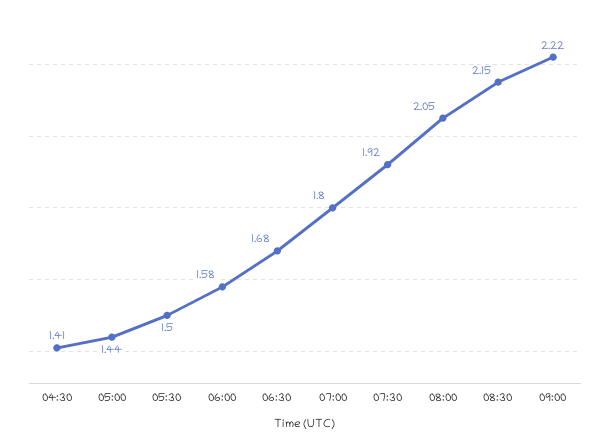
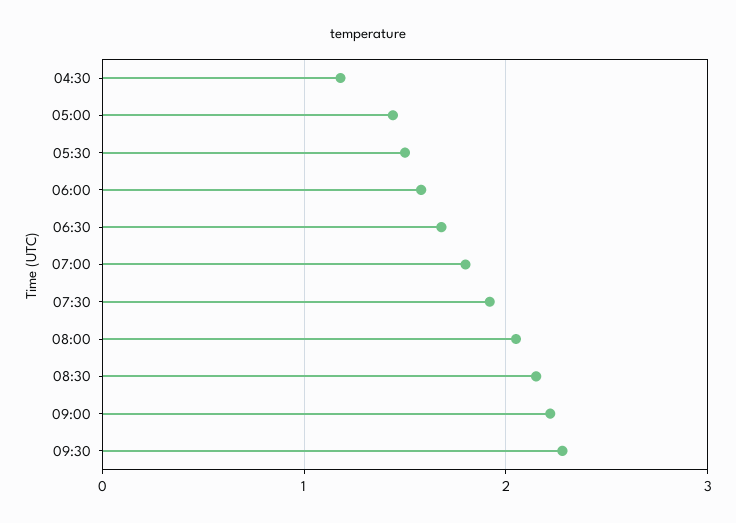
04:30: 1.41 -> 1.2
09:30: none -> 2.3

